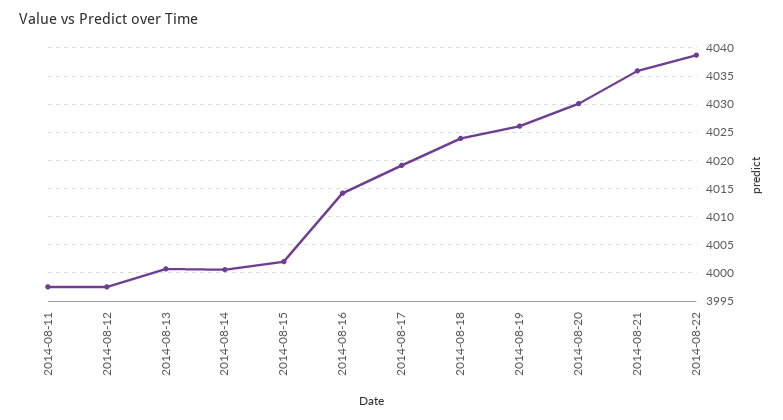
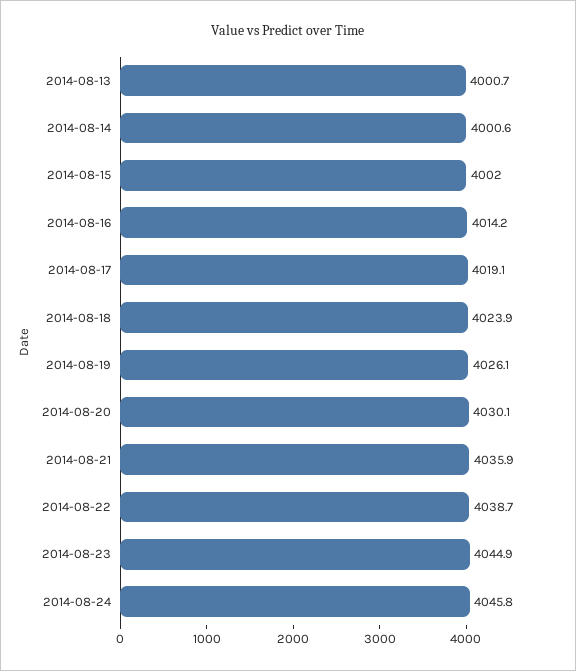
2014-08-11: 3997.5 -> none
2014-08-12: 3997.5 -> none
2014-08-23: none -> 4044.9
2014-08-24: none -> 4045.8

